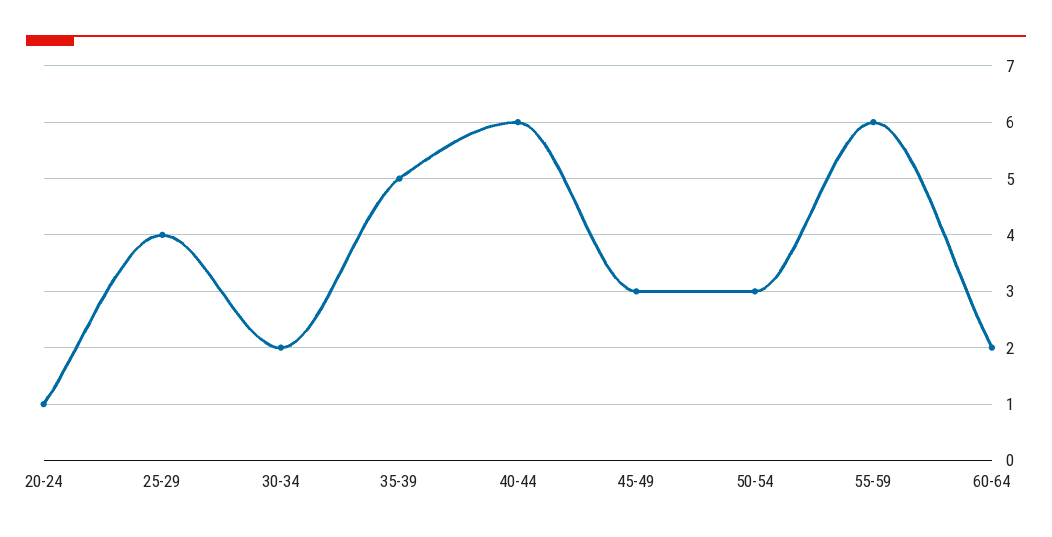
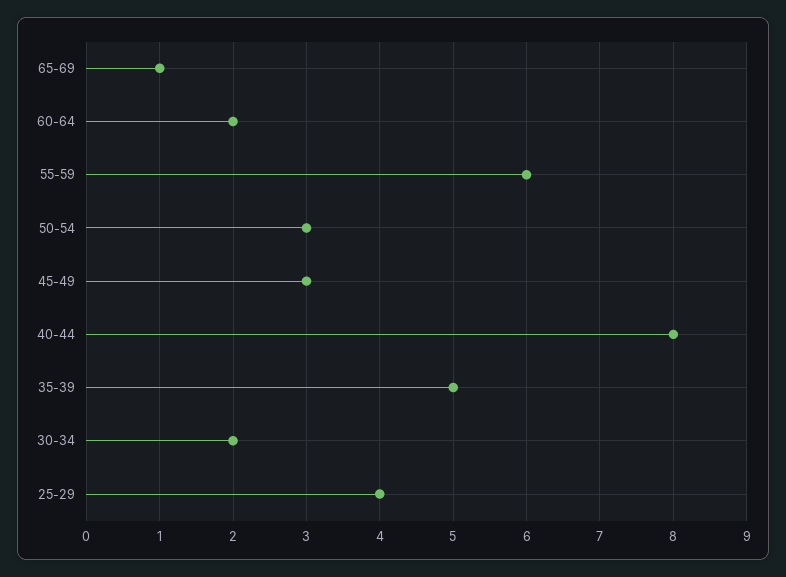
20-24: 1 -> none
40-44: 6 -> 8
65-69: none -> 1

